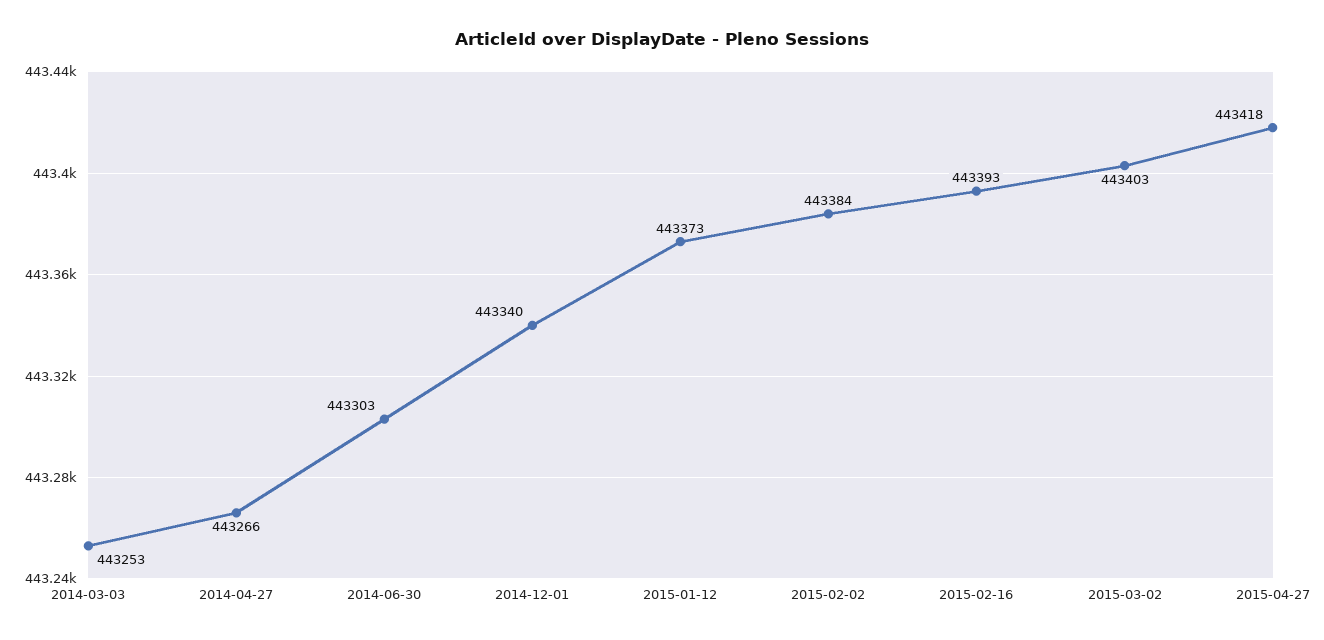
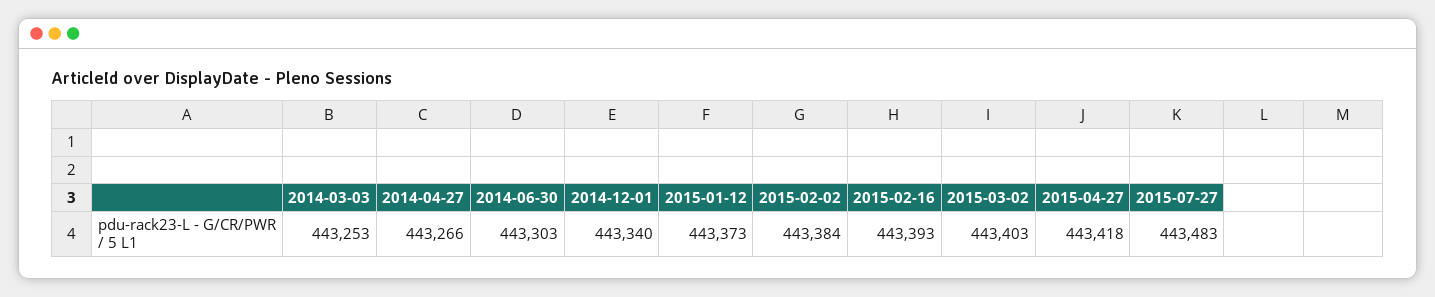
2015-07-27: none -> 443483

